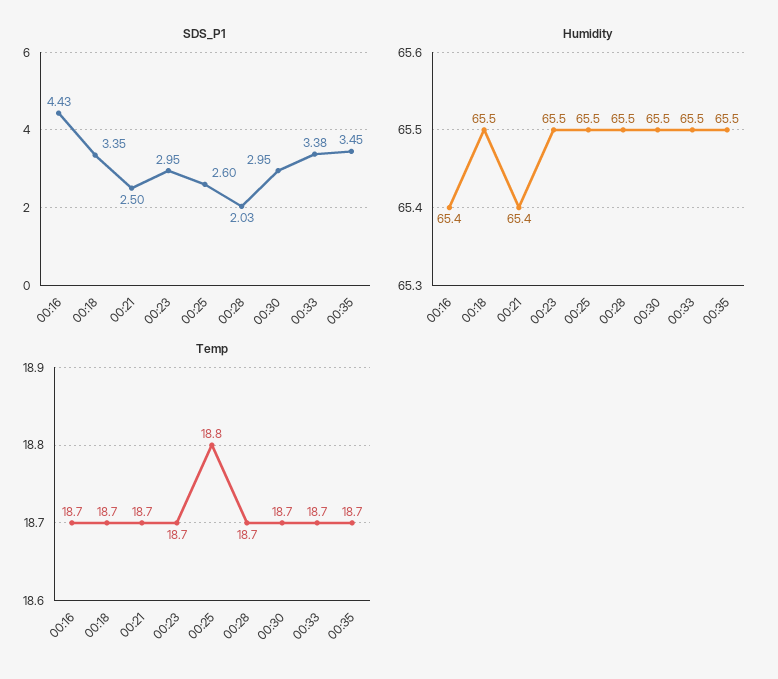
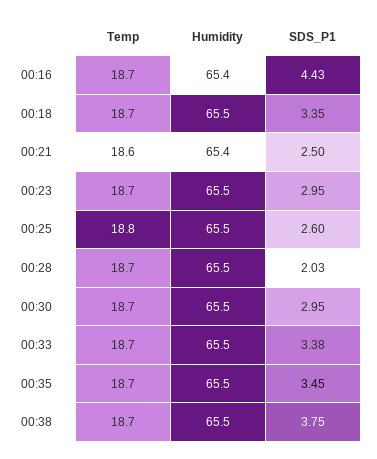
Temp, 00:21: 18.7 -> 18.6
Temp, 00:38: none -> 18.7
Humidity, 00:38: none -> 65.5
SDS_P1, 00:38: none -> 3.75

